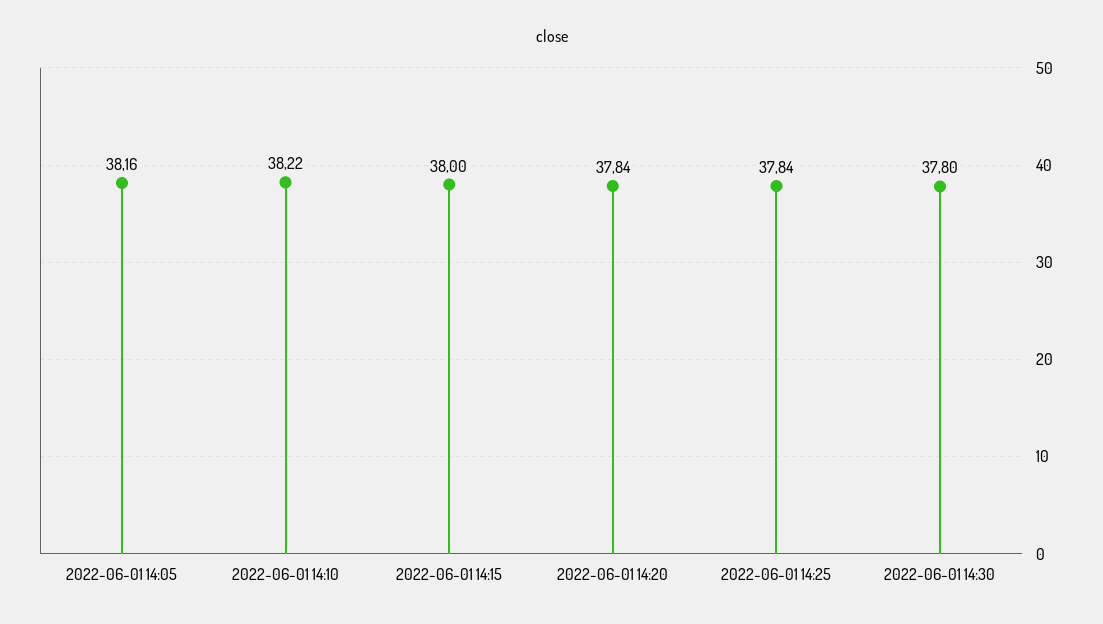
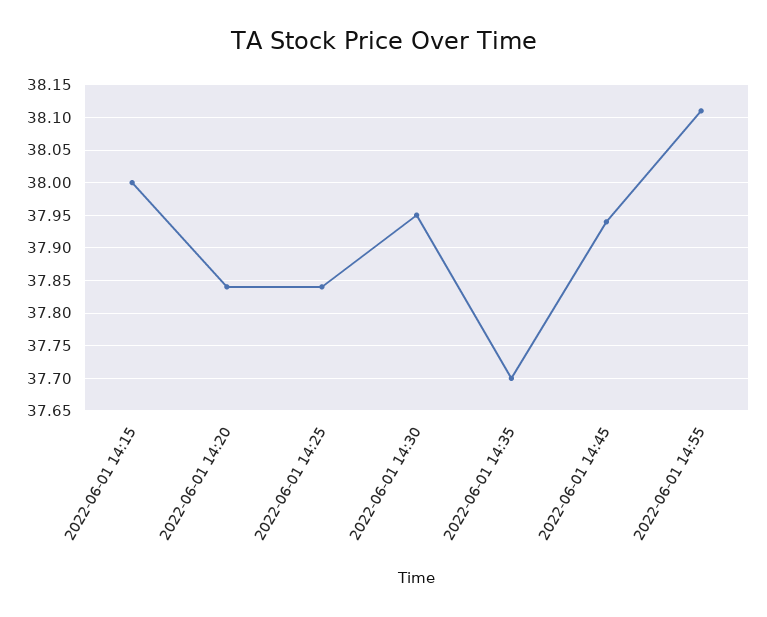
2022-06-01 14:05: 38.16 -> none
2022-06-01 14:10: 38.22 -> none
2022-06-01 14:30: 37.8 -> 37.95
2022-06-01 14:35: none -> 37.7
2022-06-01 14:45: none -> 37.94
2022-06-01 14:55: none -> 38.11

